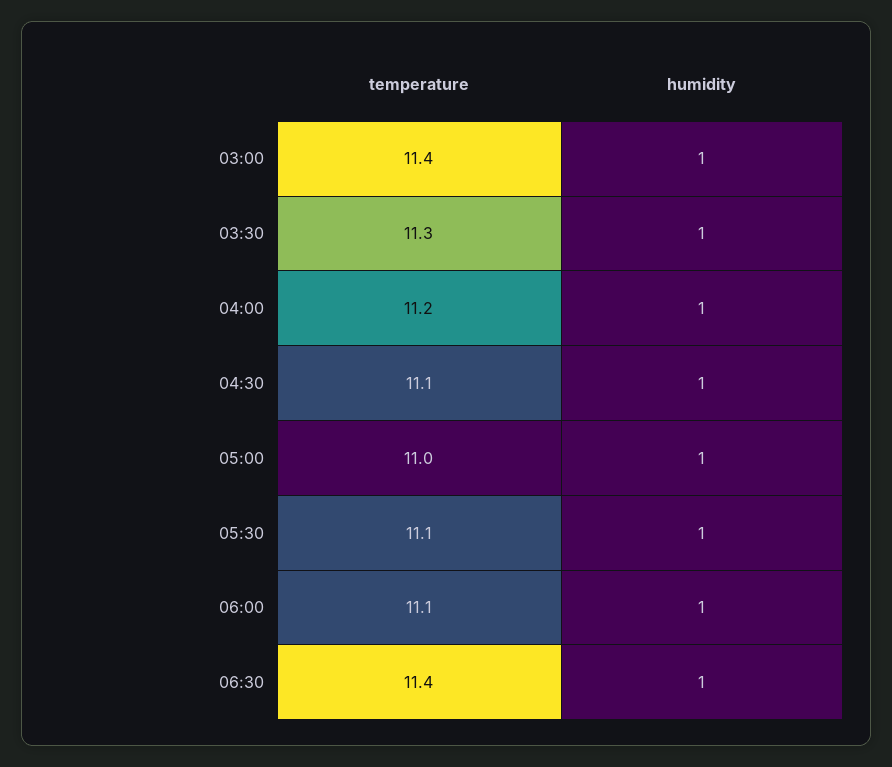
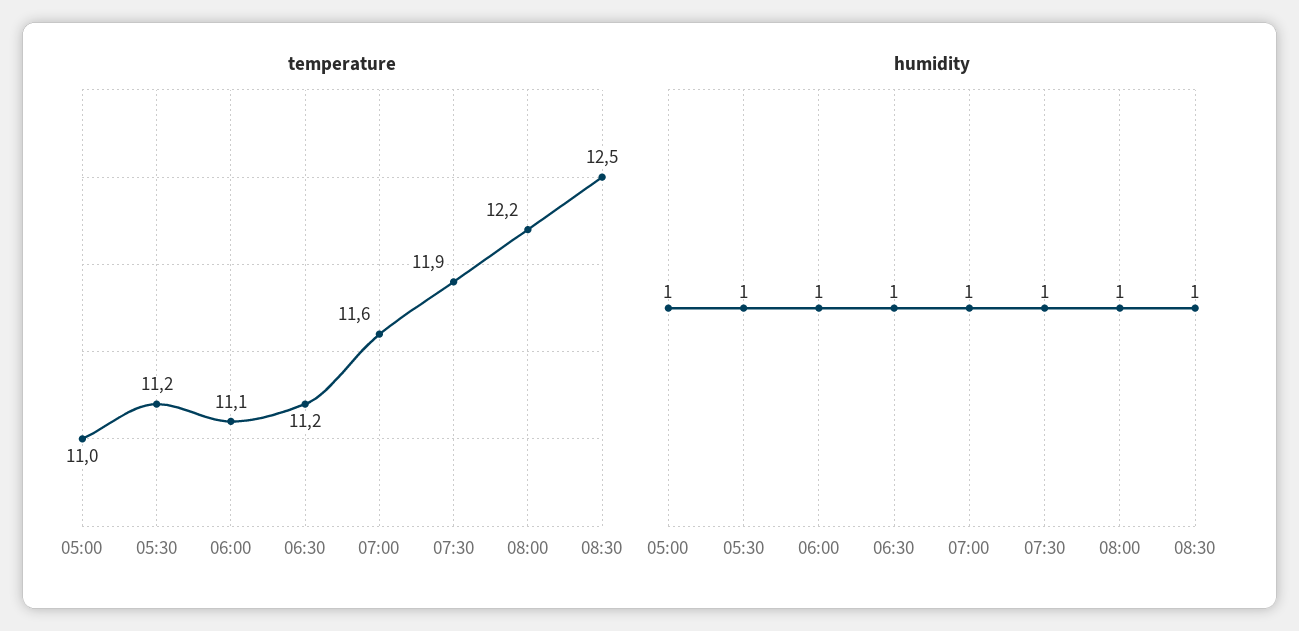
temperature, 03:00: 11.4 -> none
humidity, 03:00: 1 -> none
temperature, 03:30: 11.3 -> none
humidity, 03:30: 1 -> none
temperature, 04:00: 11.2 -> none
humidity, 04:00: 1 -> none
temperature, 04:30: 11.1 -> none
humidity, 04:30: 1 -> none
temperature, 05:30: 11.1 -> 11.2
temperature, 06:30: 11.4 -> 11.2
temperature, 07:00: none -> 11.6
temperature, 07:30: none -> 11.9
temperature, 08:00: none -> 12.2
temperature, 08:30: none -> 12.5
humidity, 07:00: none -> 1
humidity, 07:30: none -> 1
humidity, 08:00: none -> 1
humidity, 08:30: none -> 1

